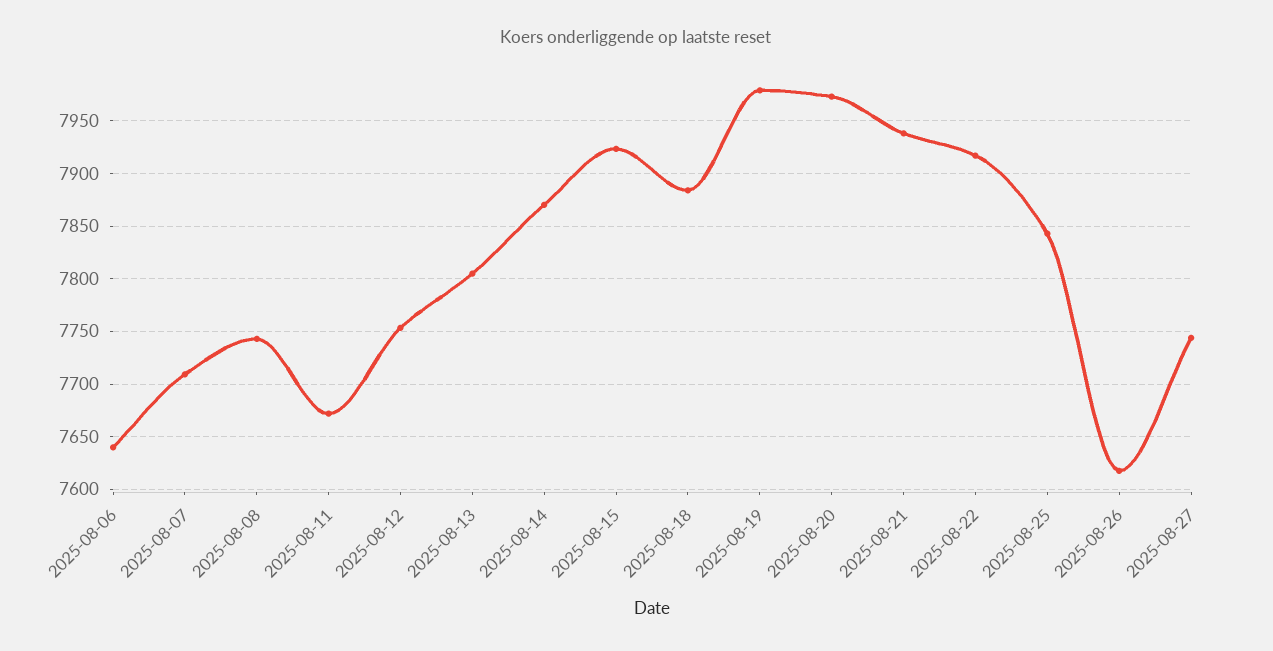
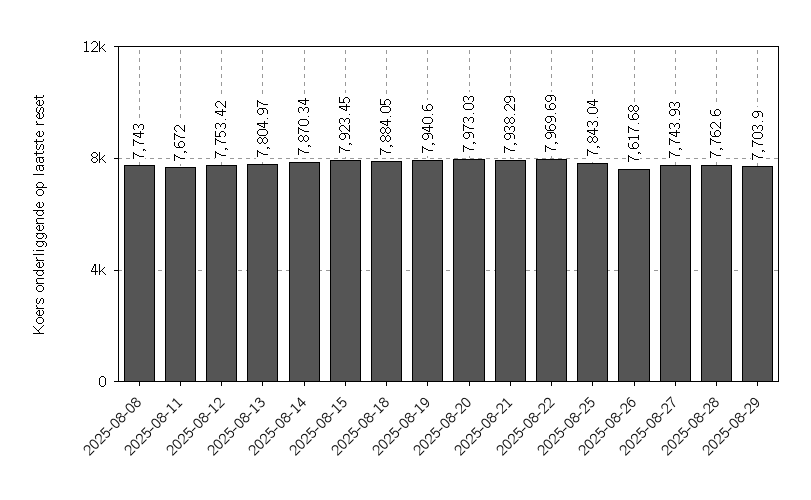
2025-08-06: 7640 -> none
2025-08-07: 7710 -> none
2025-08-19: 7980 -> 7940.6
2025-08-22: 7920 -> 7969.69
2025-08-28: none -> 7762.6
2025-08-29: none -> 7703.9

